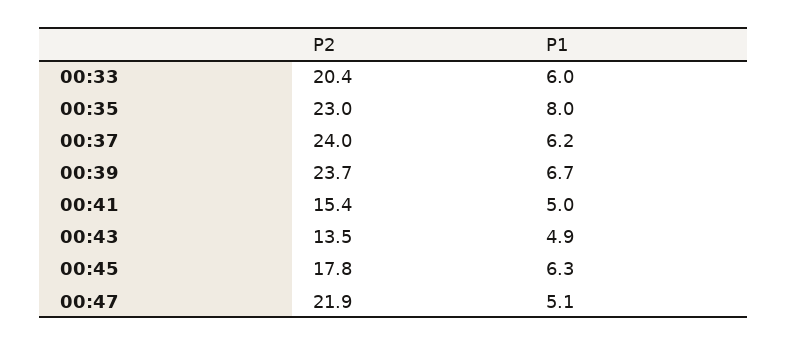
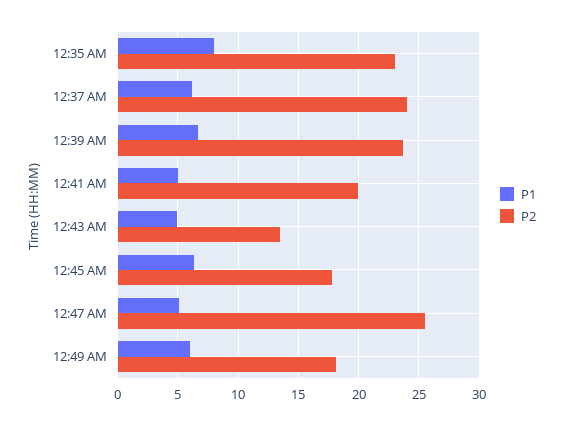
P2, 00:33: 20.4 -> none
P1, 00:33: 6 -> none
P2, 00:41: 15.4 -> 20
P2, 00:47: 21.9 -> 25.5
P1, 12:49 AM: none -> 6
P2, 12:49 AM: none -> 18

